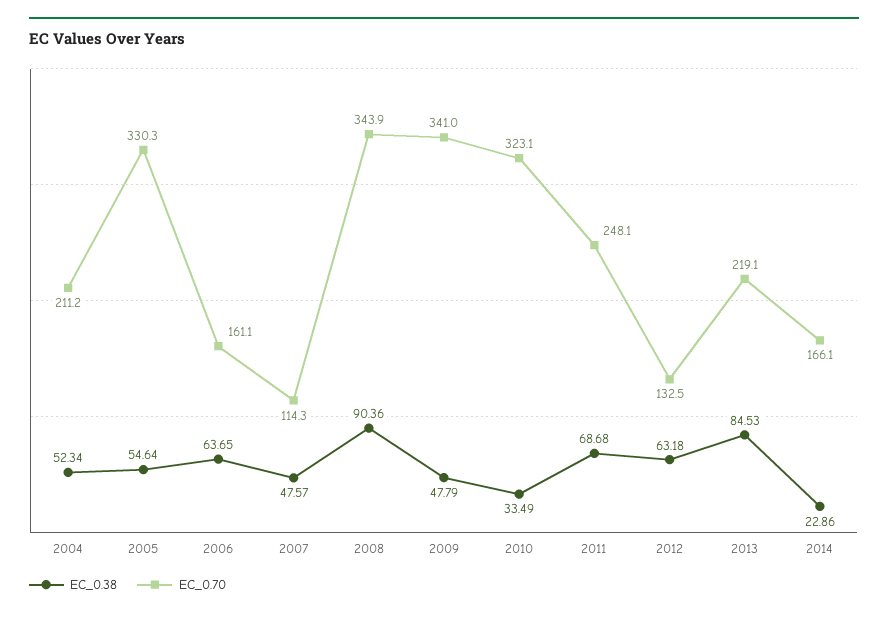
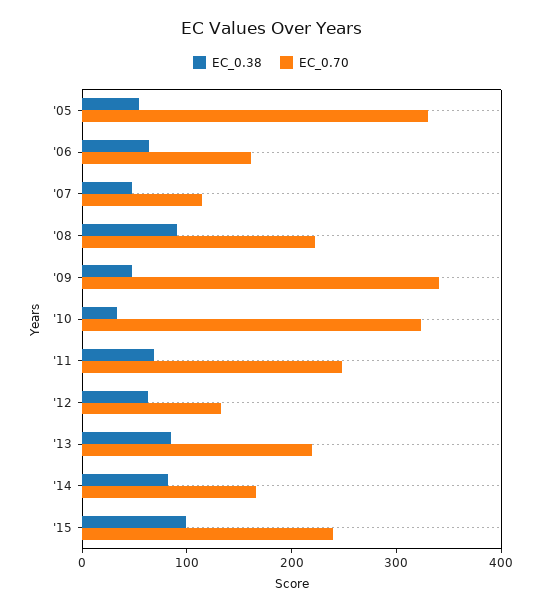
EC_0.38, 2004: 52.34 -> none
EC_0.70, 2004: 211.2 -> none
EC_0.70, 2008: 343.9 -> 220
EC_0.38, 2014: 22.86 -> 80
EC_0.38, '15: none -> 100
EC_0.70, '15: none -> 240

